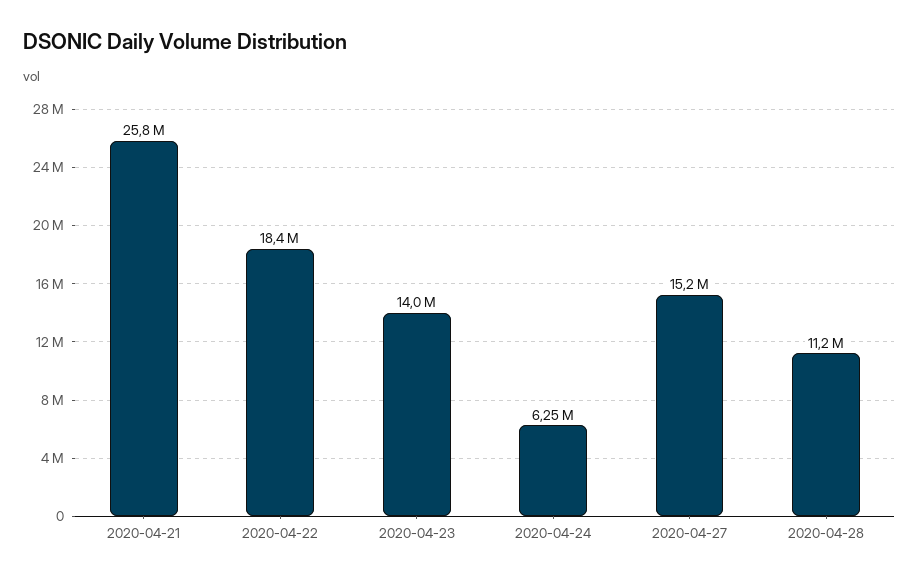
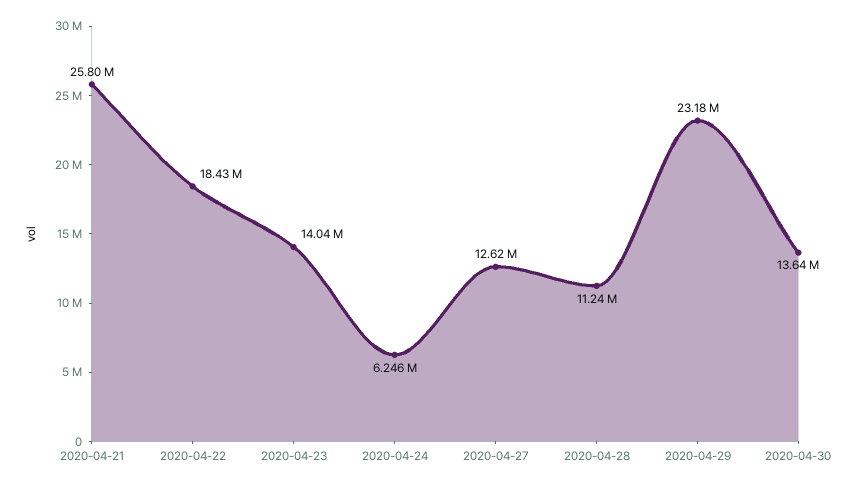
2020-04-27: 15200000 -> 12620000
2020-04-29: none -> 23180000
2020-04-30: none -> 13640000

